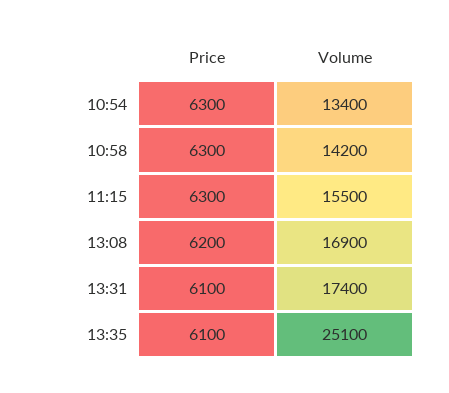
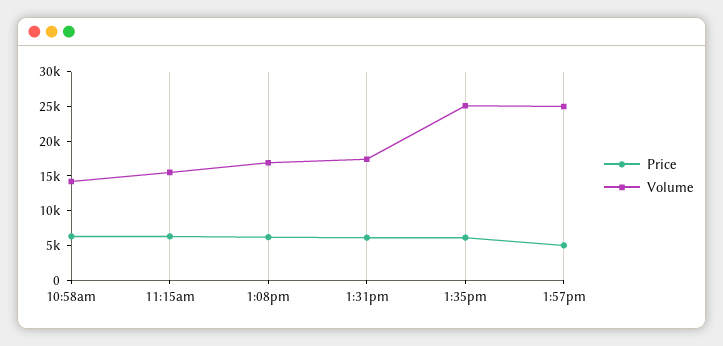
Price, 10:54: 6300 -> none
Volume, 10:54: 13400 -> none
Price, 1:57pm: none -> 5000
Volume, 1:57pm: none -> 25000

